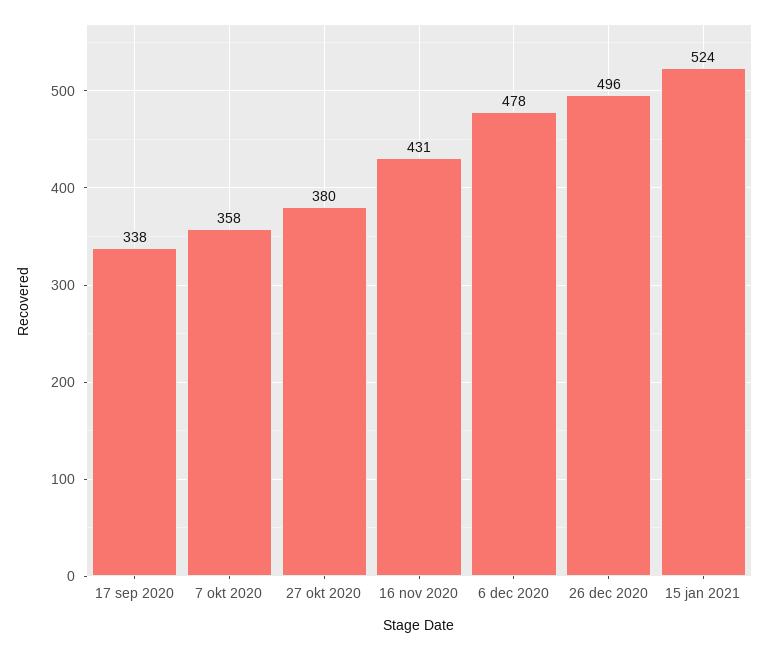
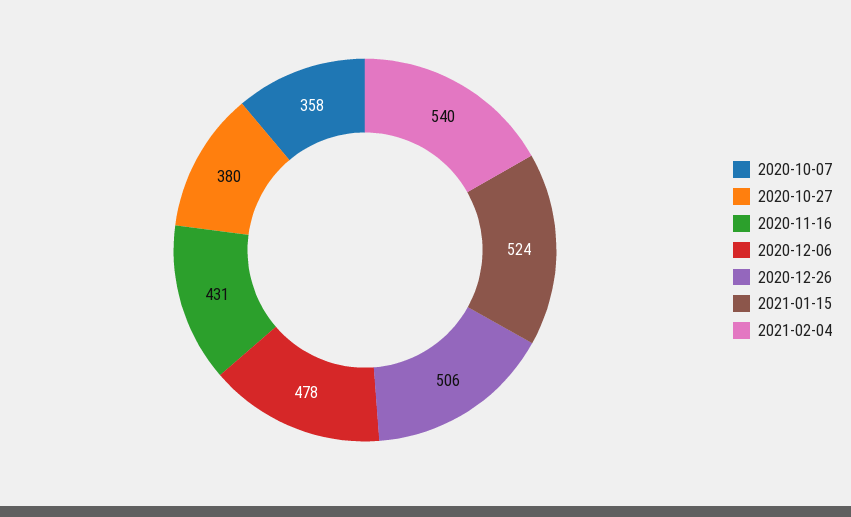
17 sep 2020: 338 -> none
26 dec 2020: 496 -> 506
2021-02-04: none -> 540

